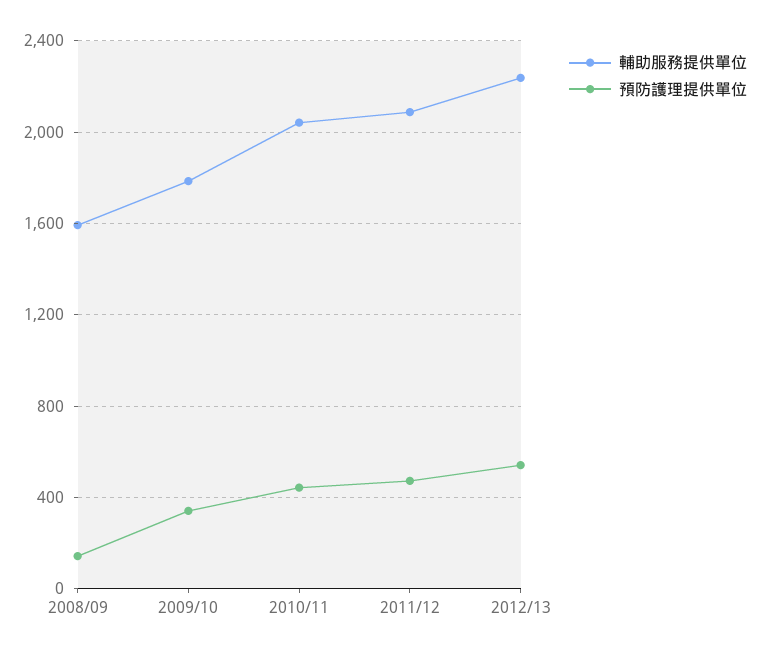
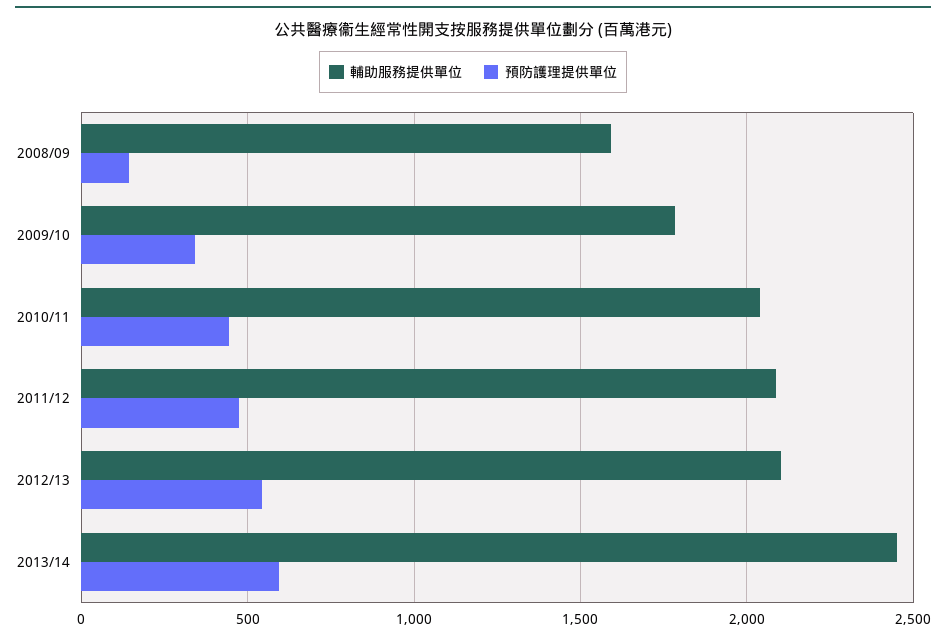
輔助服務提供單位, 2012/13: 2250 -> 2100
輔助服務提供單位, 2013/14: none -> 2450
預防護理提供單位, 2013/14: none -> 600

